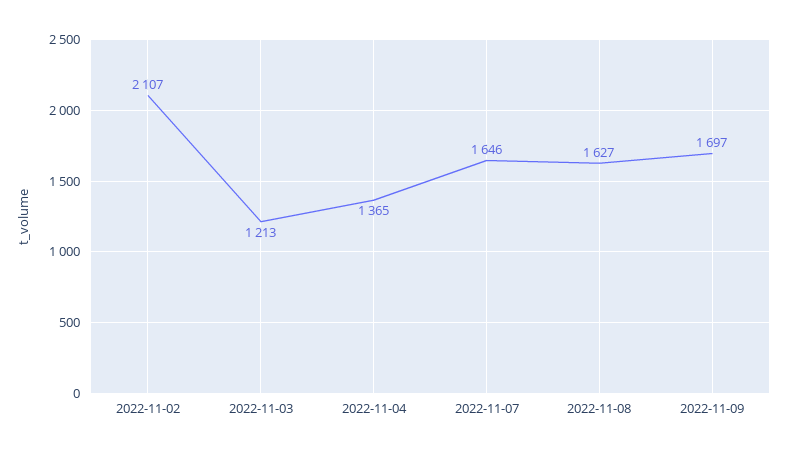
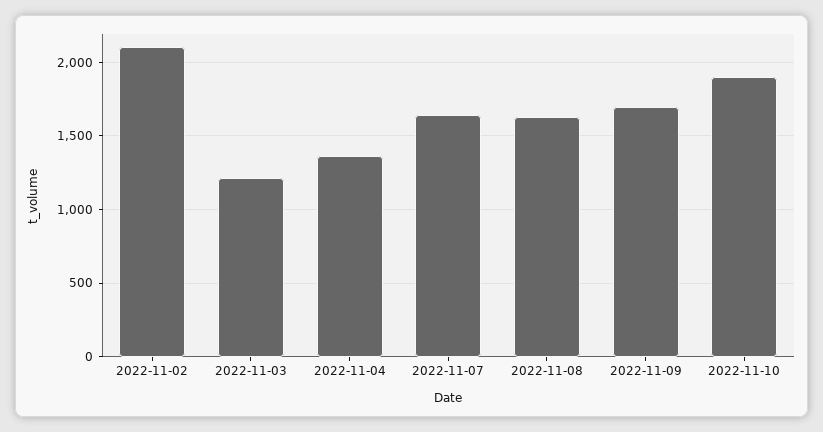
2022-11-10: none -> 1900

